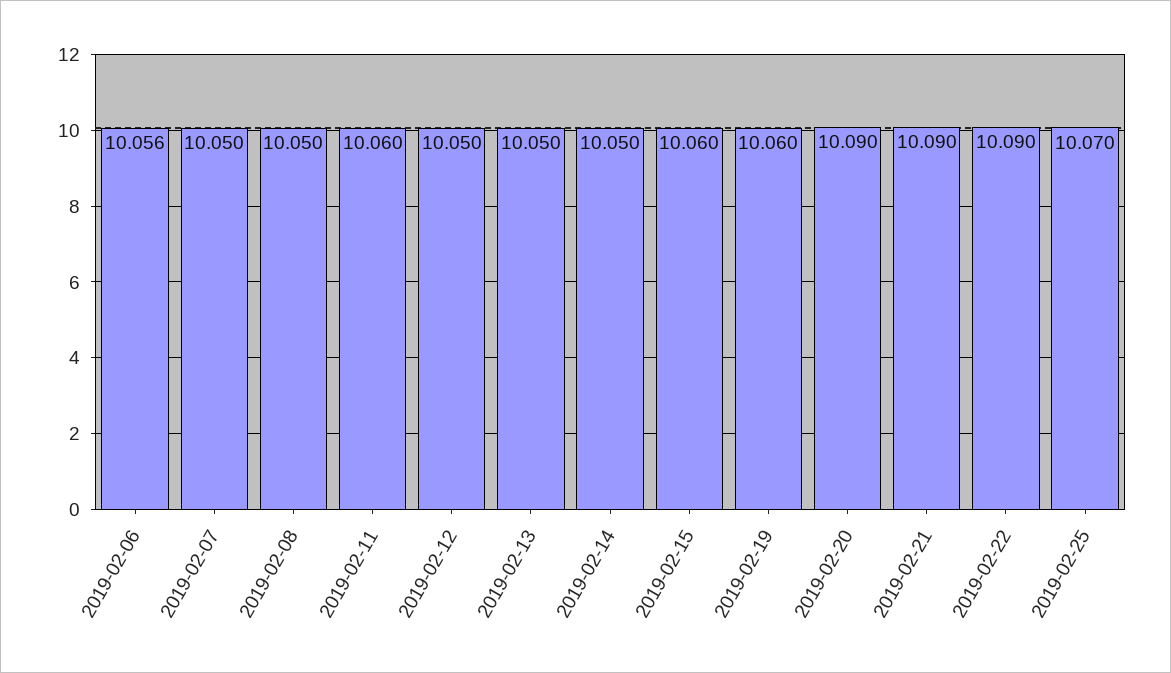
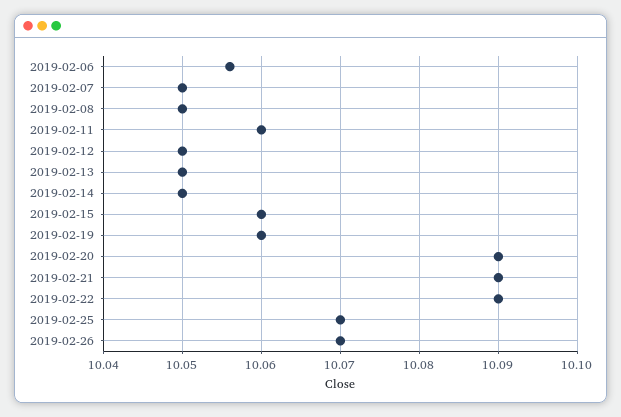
2019-02-26: none -> 10.07

